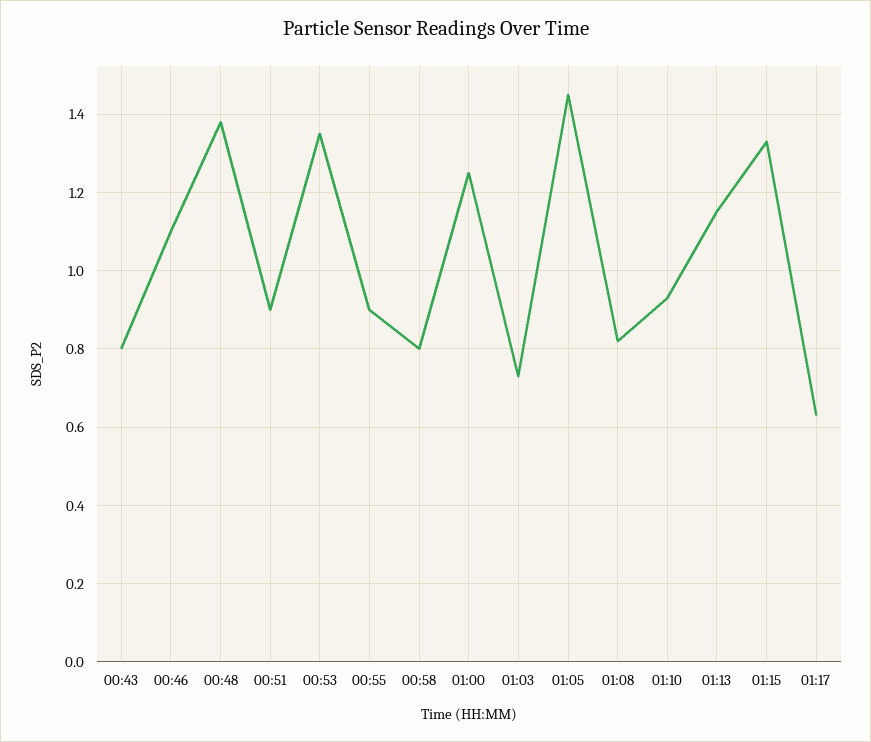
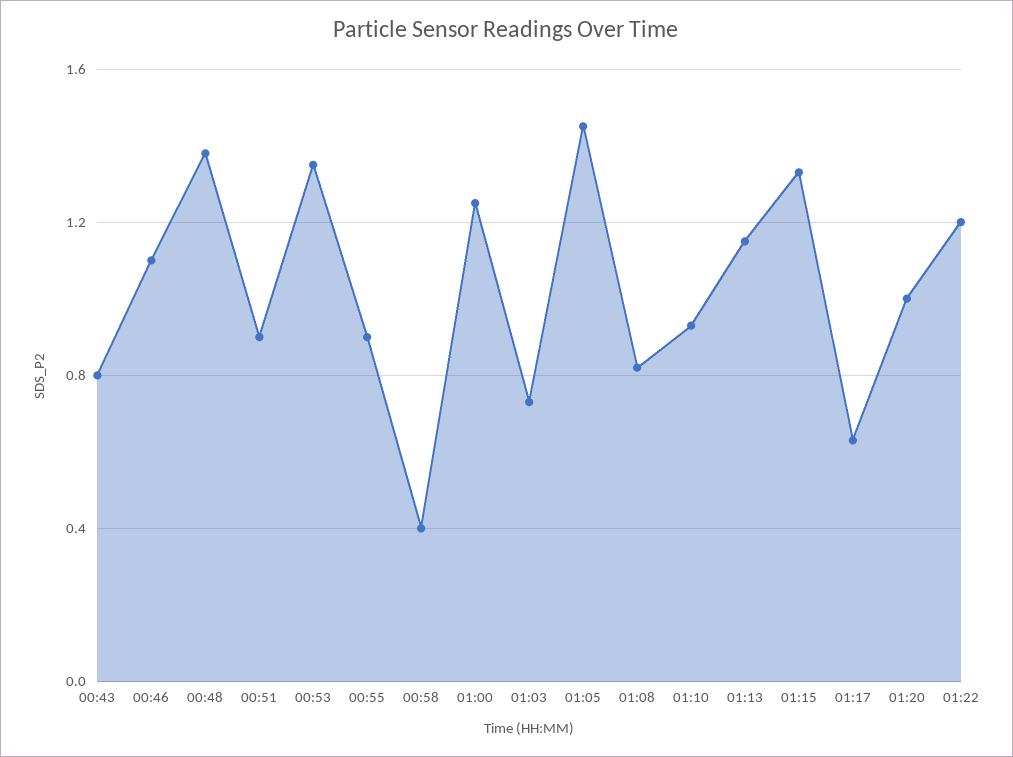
00:58: 0.8 -> 0.4
01:20: none -> 1
01:22: none -> 1.2

